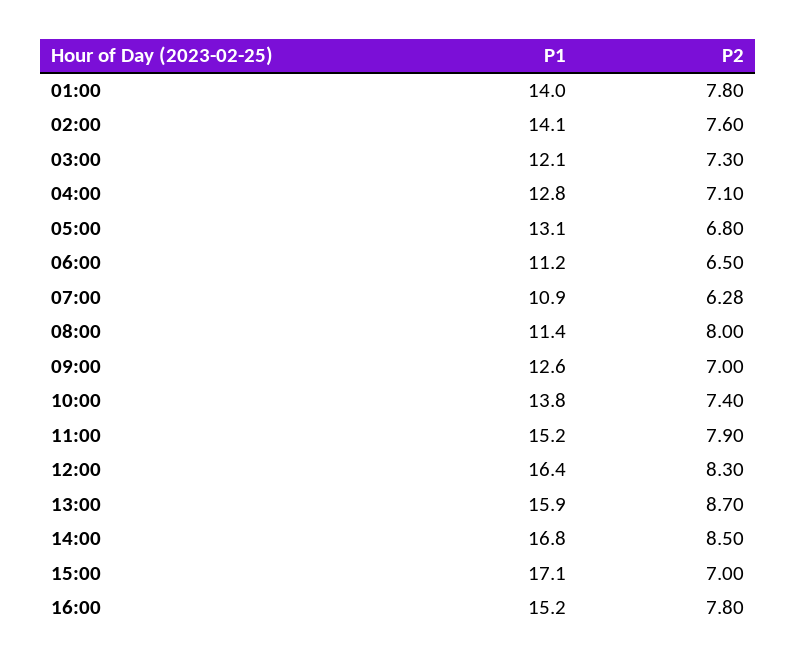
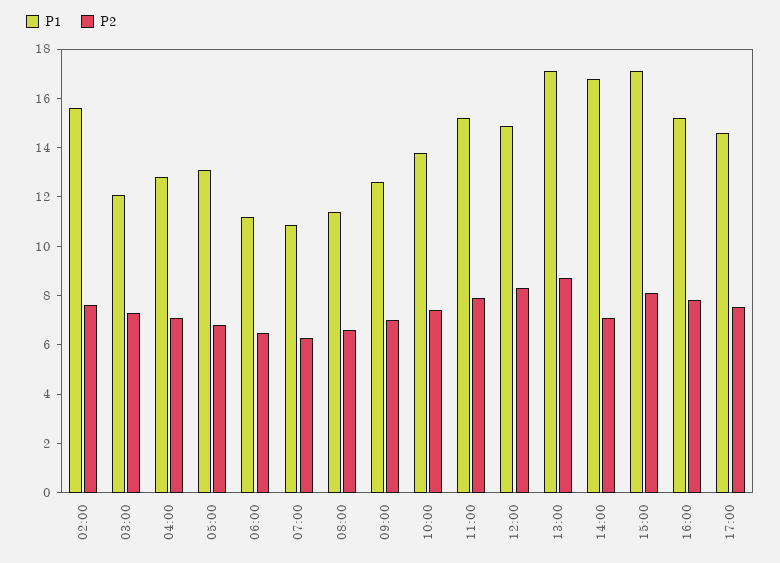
P1, 01:00: 14 -> none
P2, 01:00: 7.8 -> none
P1, 02:00: 14.1 -> 15.5
P2, 08:00: 8 -> 6.5
P1, 12:00: 16.4 -> 15
P1, 13:00: 15.9 -> 17
P2, 14:00: 8.5 -> 7
P2, 15:00: 7 -> 8
P1, 17:00: none -> 14.5
P2, 17:00: none -> 7.5

